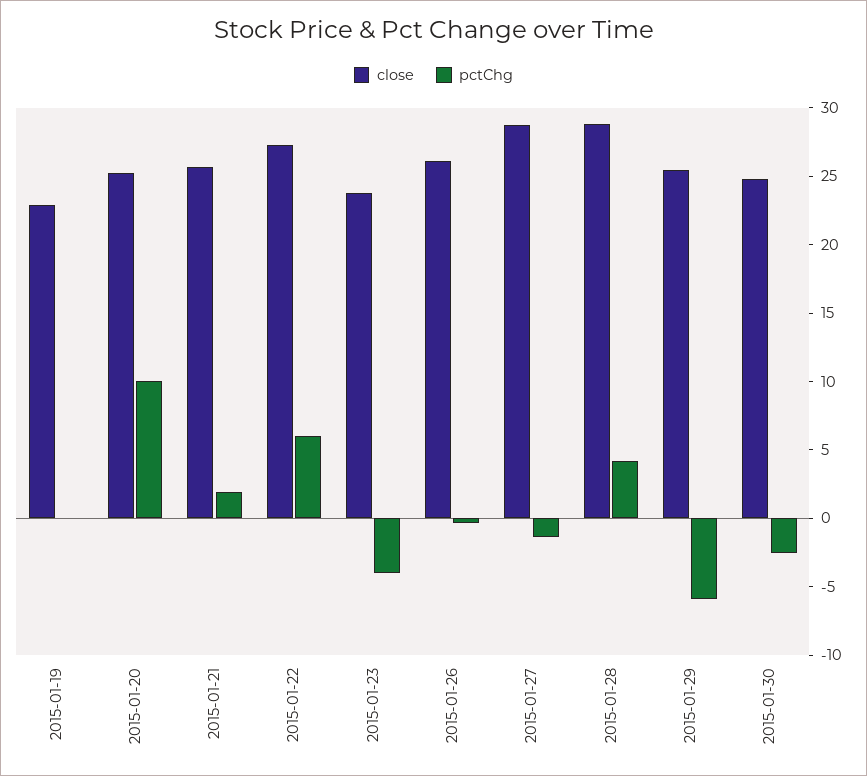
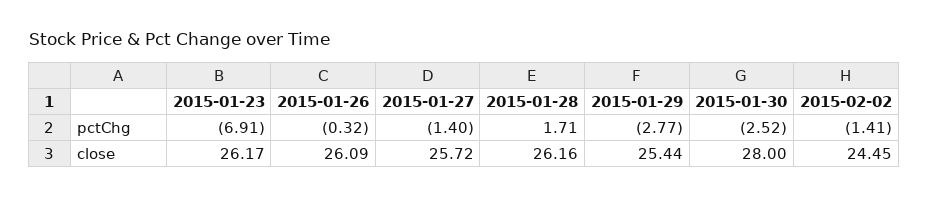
close, 2015-01-19: 23 -> none
pctChg, 2015-01-19: 0 -> none
close, 2015-01-20: 25 -> none
pctChg, 2015-01-20: 10 -> none
close, 2015-01-21: 26 -> none
pctChg, 2015-01-21: 2 -> none
close, 2015-01-22: 27 -> none
pctChg, 2015-01-22: 6 -> none
close, 2015-01-23: 24 -> 26.17
pctChg, 2015-01-23: -4 -> -6.91
close, 2015-01-27: 29 -> 25.72
close, 2015-01-28: 29 -> 26.16
pctChg, 2015-01-28: 4 -> 1.71
pctChg, 2015-01-29: -6 -> -2.77
close, 2015-01-30: 25 -> 28
pctChg, 2015-02-02: none -> -1.41
close, 2015-02-02: none -> 24.45

